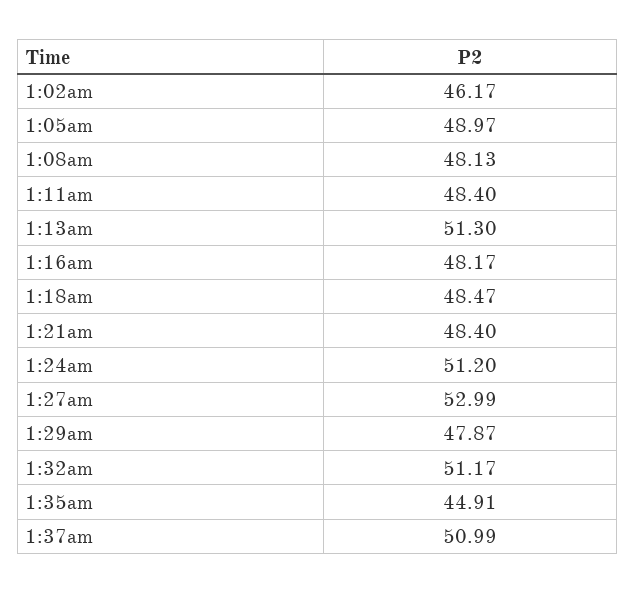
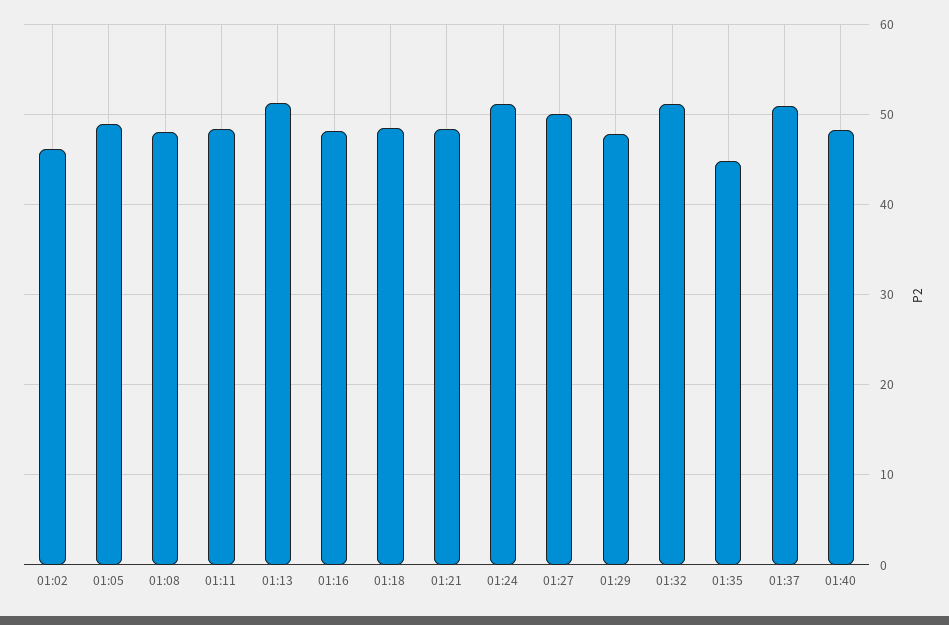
1:27am: 52.99 -> 50
01:40: none -> 48

